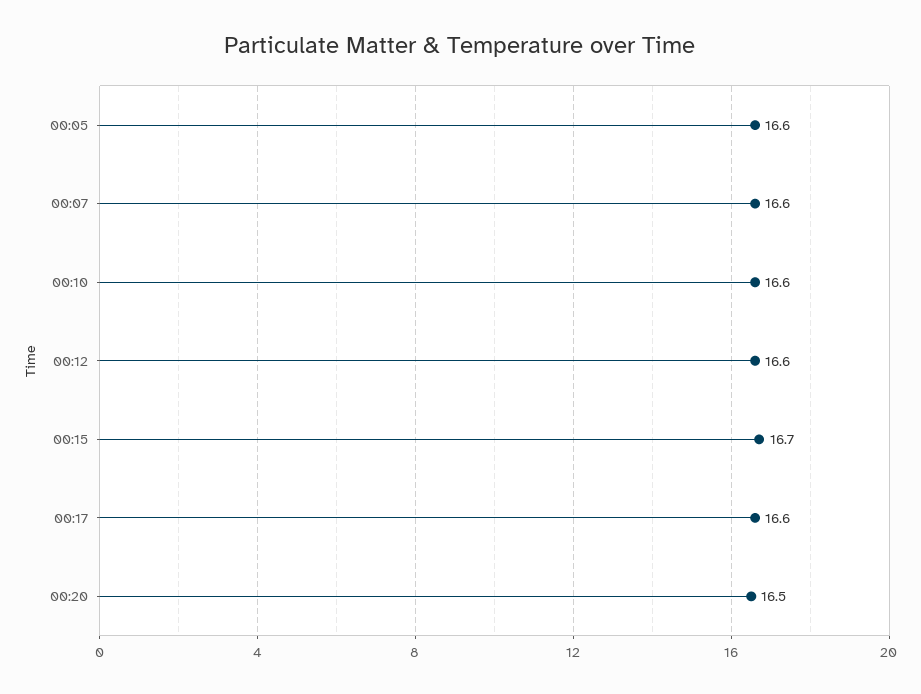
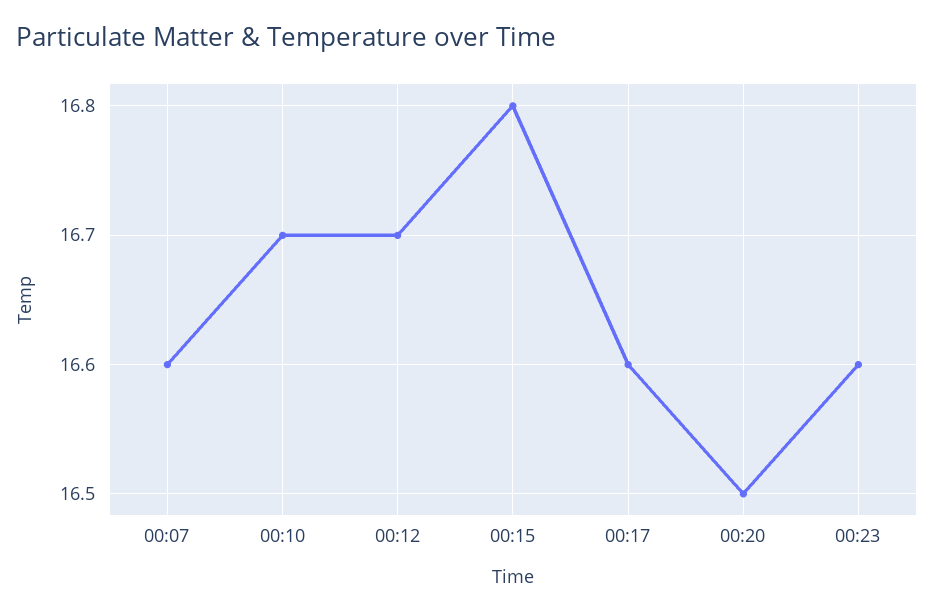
00:05: 16.6 -> none
00:10: 16.6 -> 16.7
00:12: 16.6 -> 16.7
00:15: 16.7 -> 16.8
00:23: none -> 16.6

